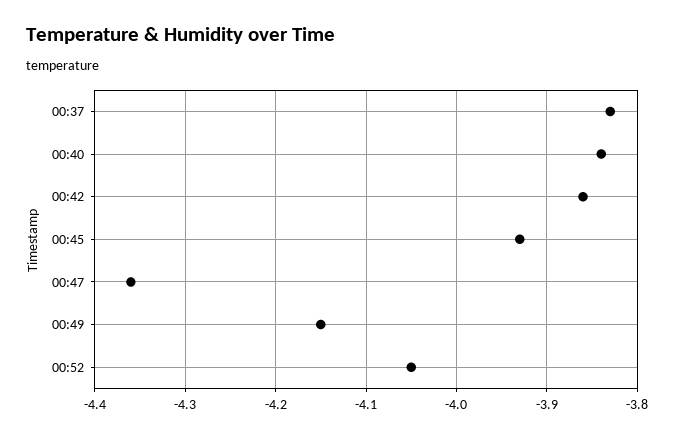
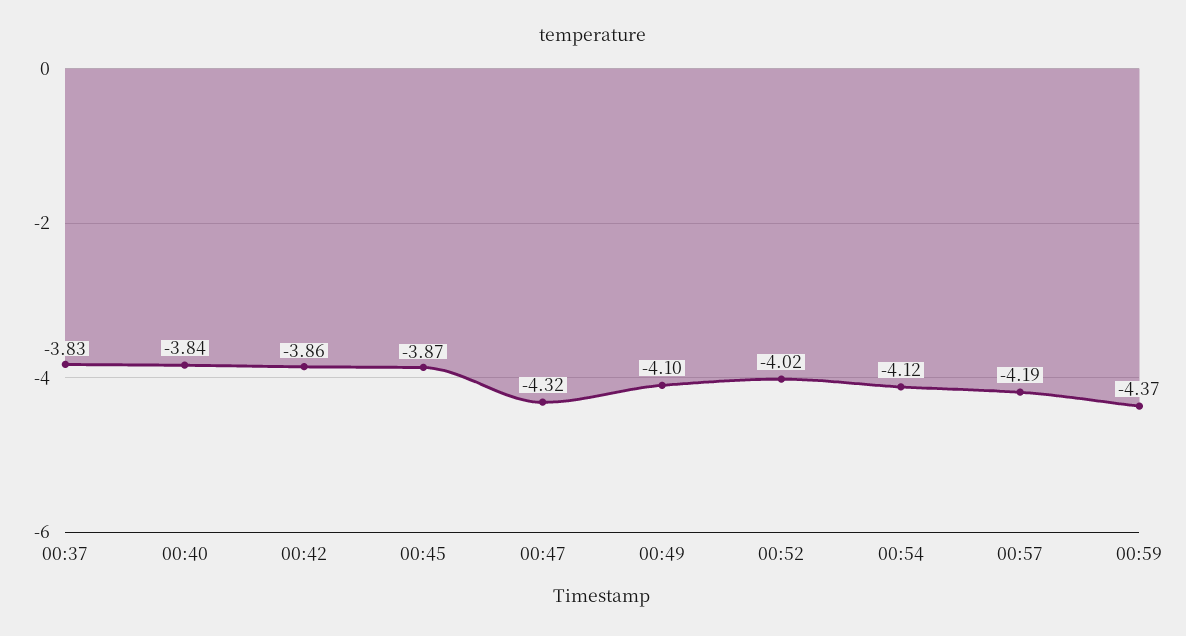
00:45: -3.93 -> -3.87
00:47: -4.36 -> -4.32
00:49: -4.15 -> -4.1
00:52: -4.05 -> -4.02
00:54: none -> -4.12
00:57: none -> -4.19
00:59: none -> -4.37

